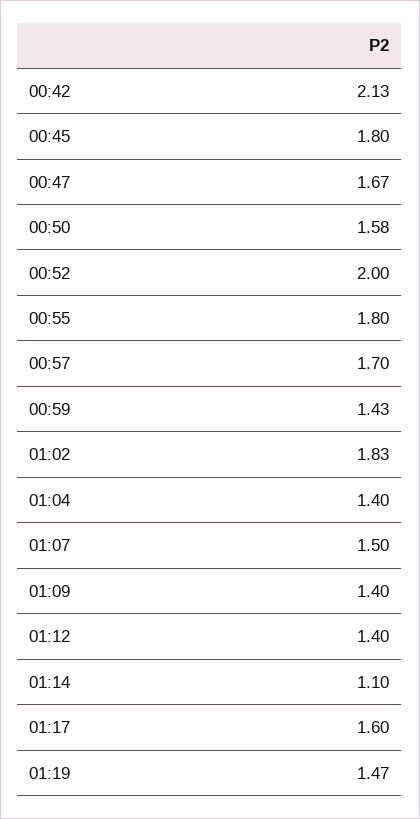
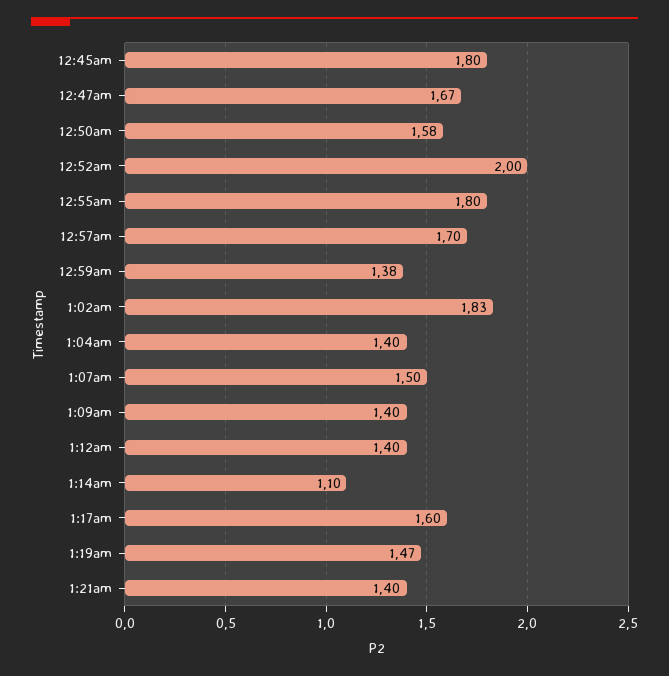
00:42: 2.13 -> none
00:59: 1.43 -> 1.38
1:21am: none -> 1.4

